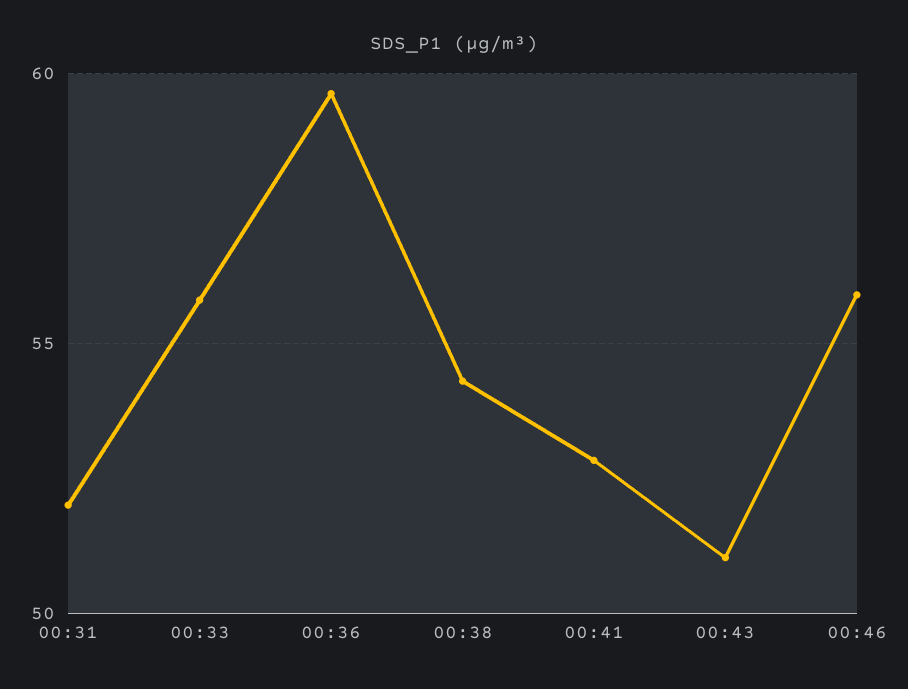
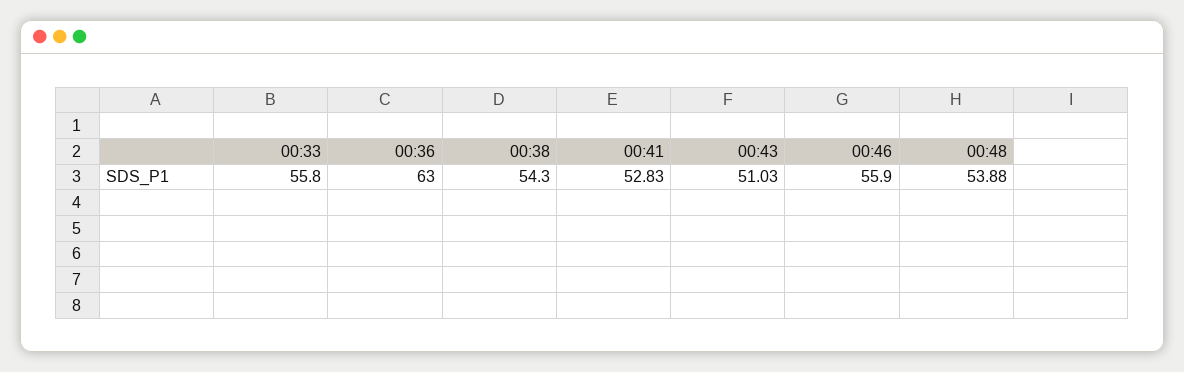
00:31: 52 -> none
00:36: 59.5 -> 63
00:48: none -> 53.88

